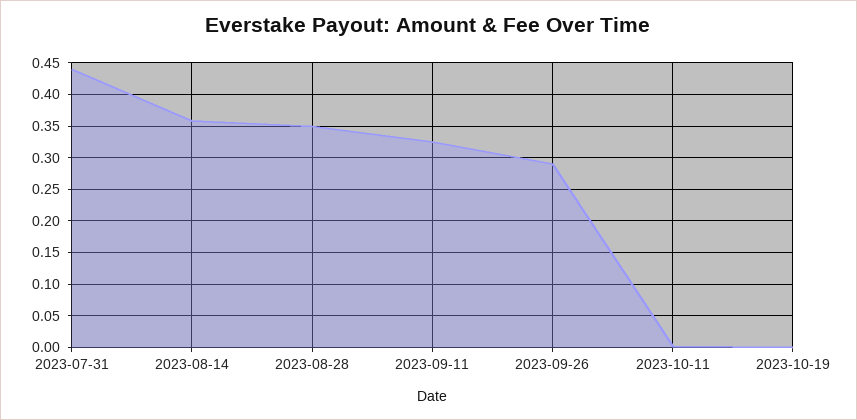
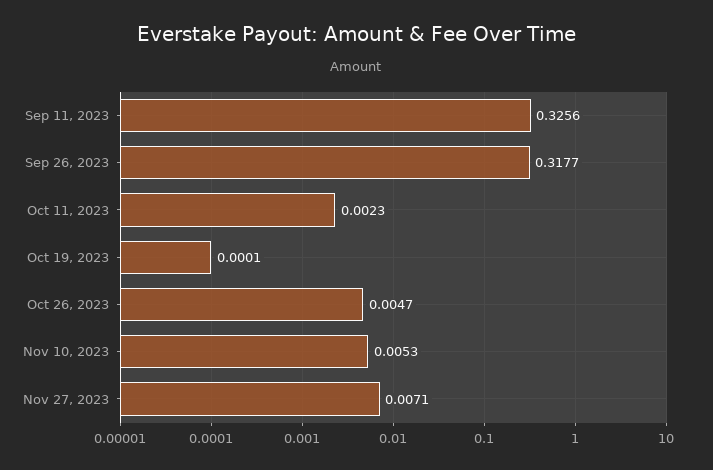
2023-07-31: 0.44 -> none
2023-08-14: 0.36 -> none
2023-08-28: 0.35 -> none
2023-09-26: 0.29 -> 0.3177
Oct 26, 2023: none -> 0.0047
Nov 10, 2023: none -> 0.0053
Nov 27, 2023: none -> 0.0071

